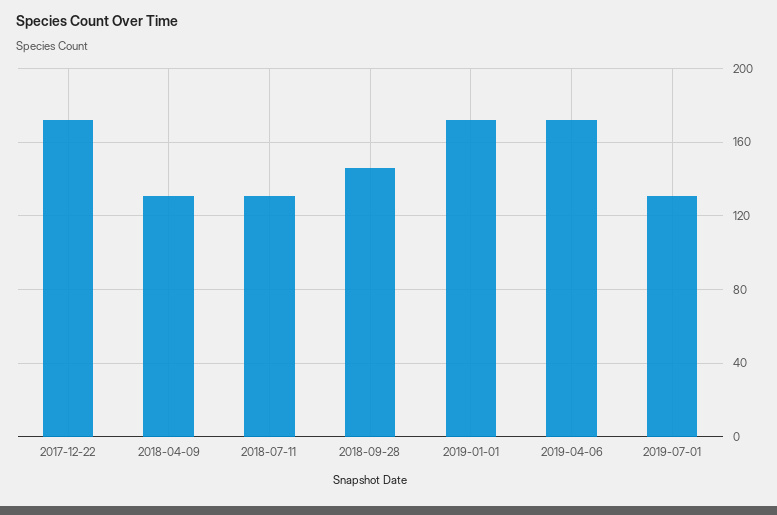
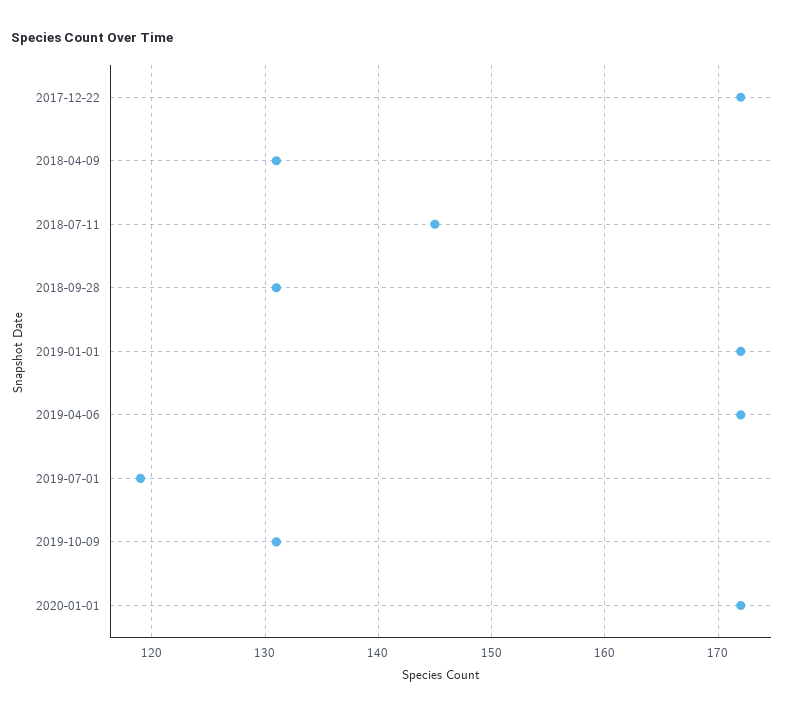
2018-07-11: 130 -> 145
2018-09-28: 145 -> 131
2019-07-01: 130 -> 119
2019-10-09: none -> 131
2020-01-01: none -> 172

